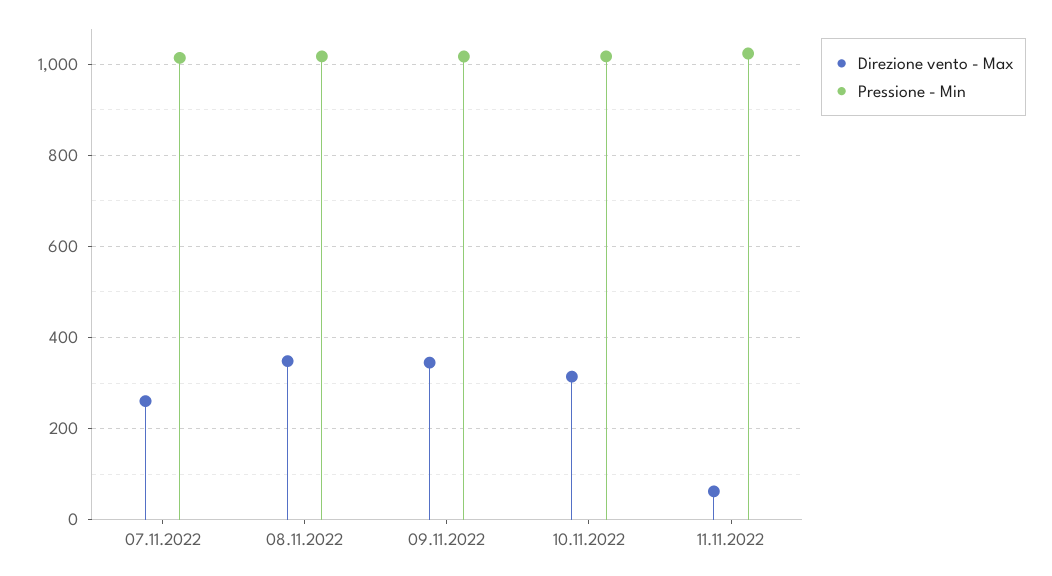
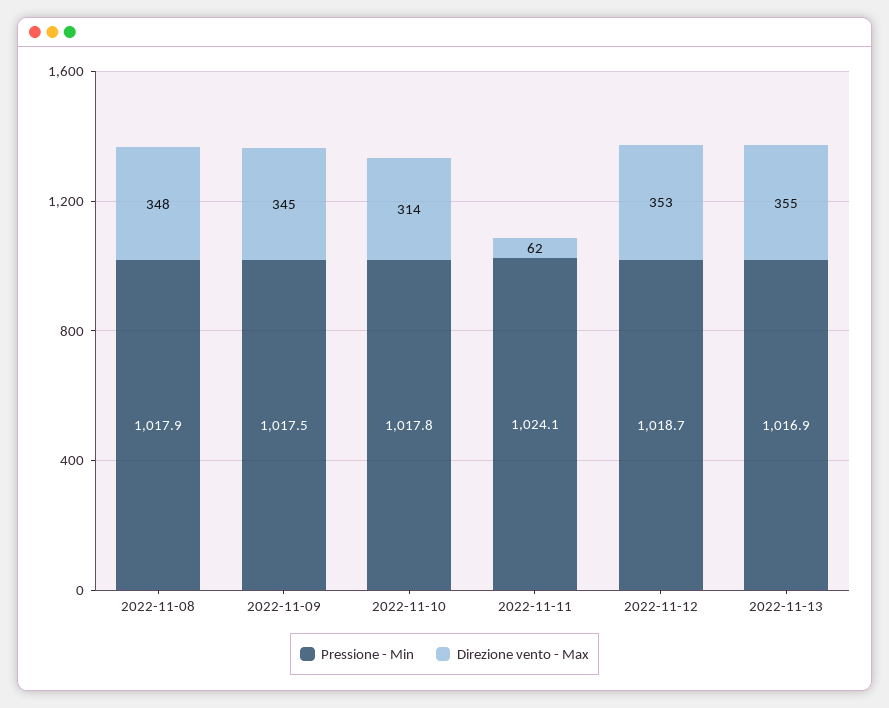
Direzione vento - Max, 07.11.2022: 260 -> none
Pressione - Min, 07.11.2022: 1020 -> none
Pressione - Min, 2022-11-12: none -> 1018.7
Direzione vento - Max, 2022-11-12: none -> 353
Pressione - Min, 2022-11-13: none -> 1016.9
Direzione vento - Max, 2022-11-13: none -> 355

